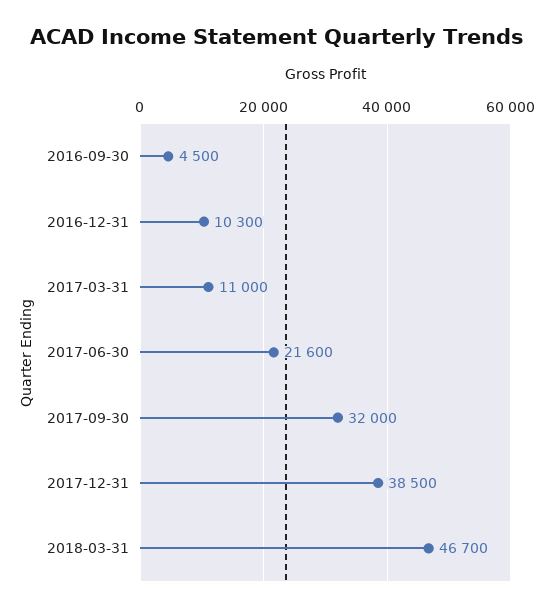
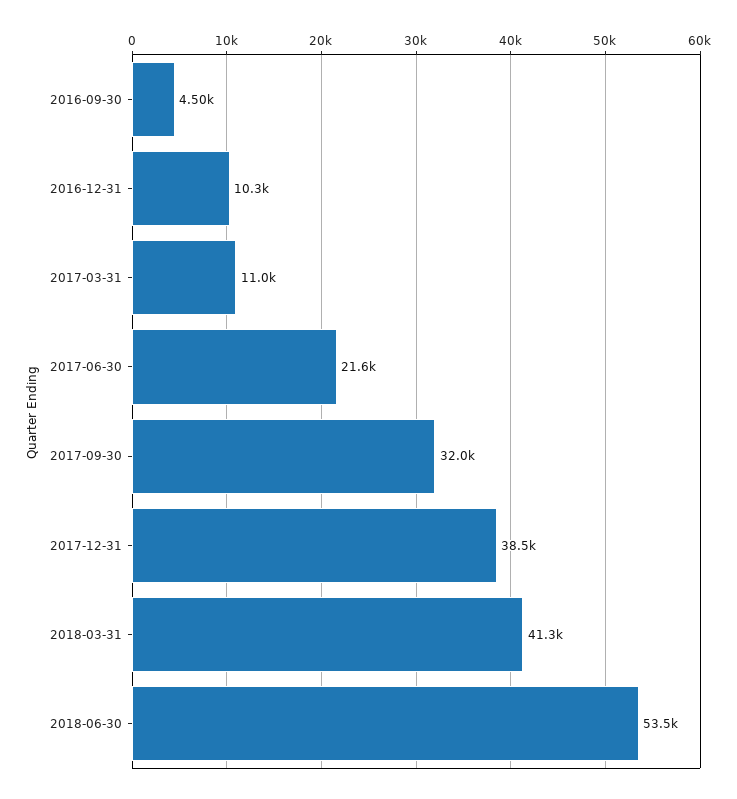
2018-03-31: 46700 -> 41300
2018-06-30: none -> 53500

